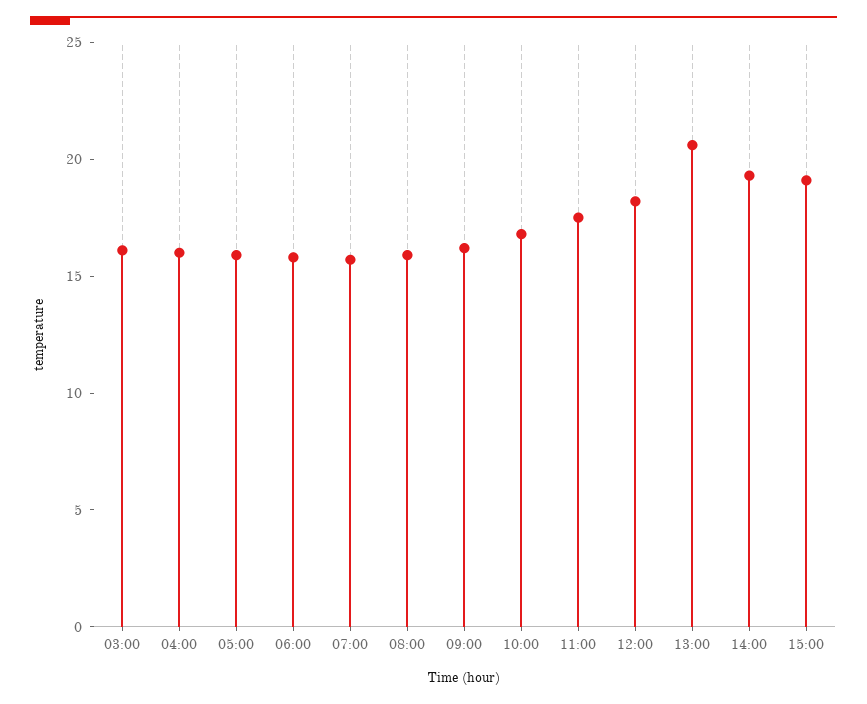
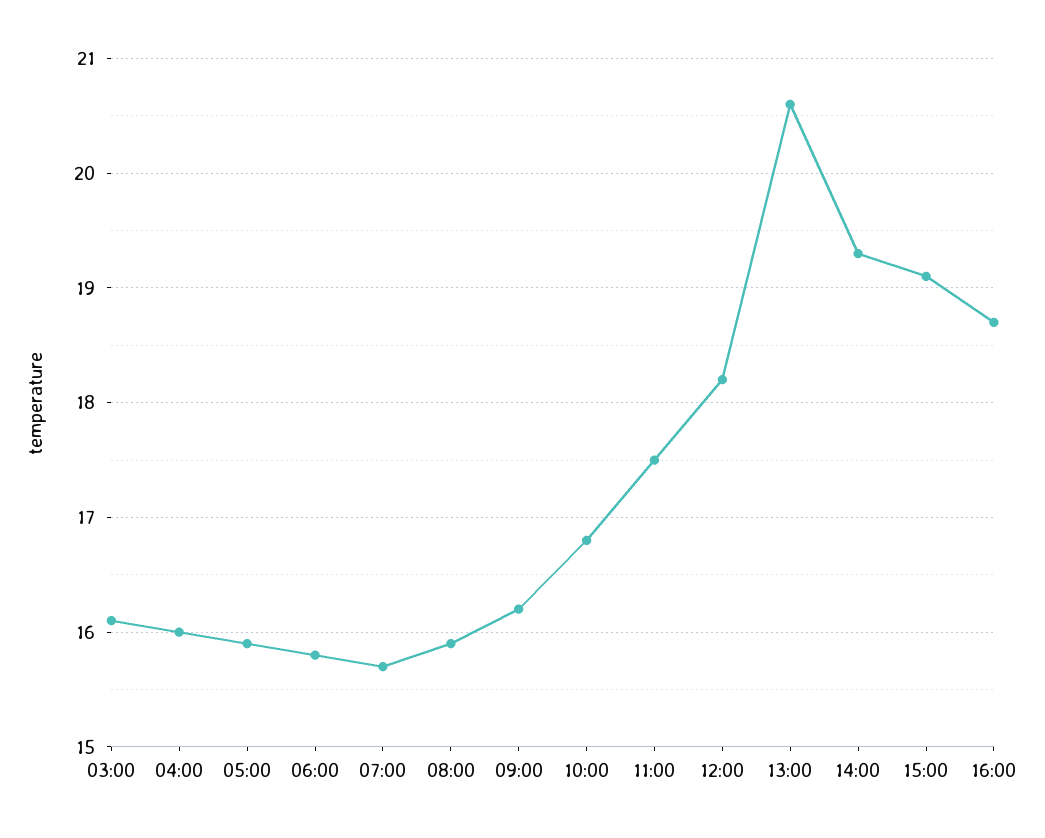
16:00: none -> 18.7

